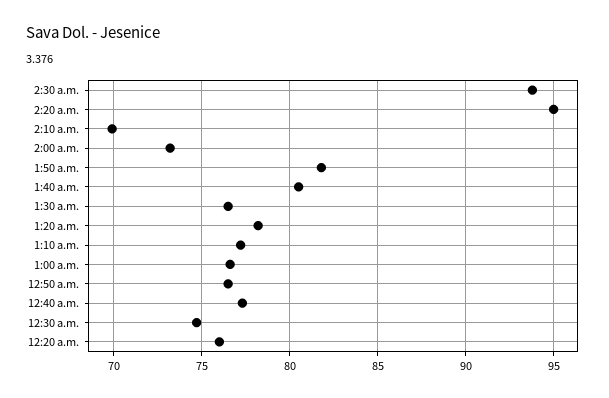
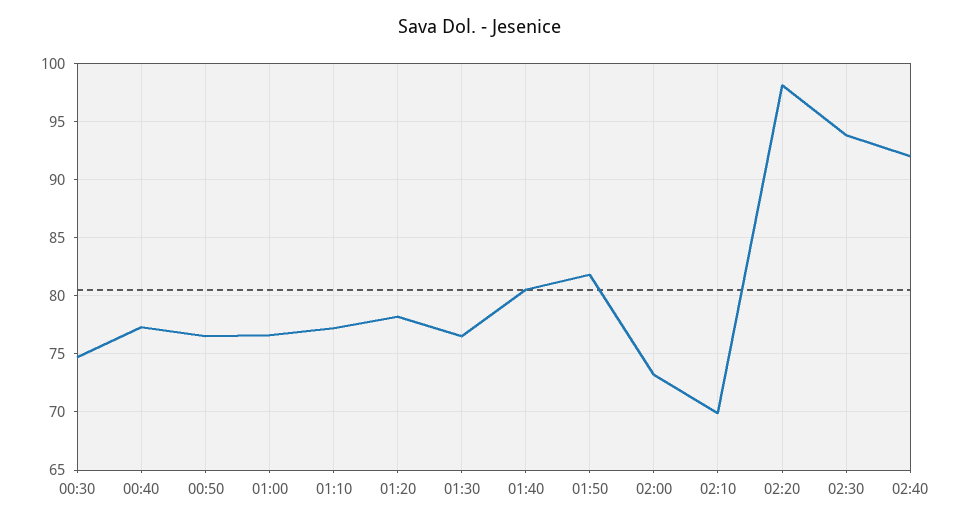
2:20 a.m.: 95 -> 98
12:20 a.m.: 76 -> none
02:40: none -> 92

